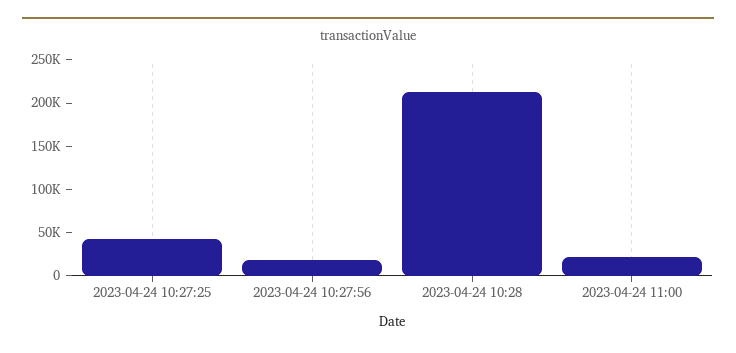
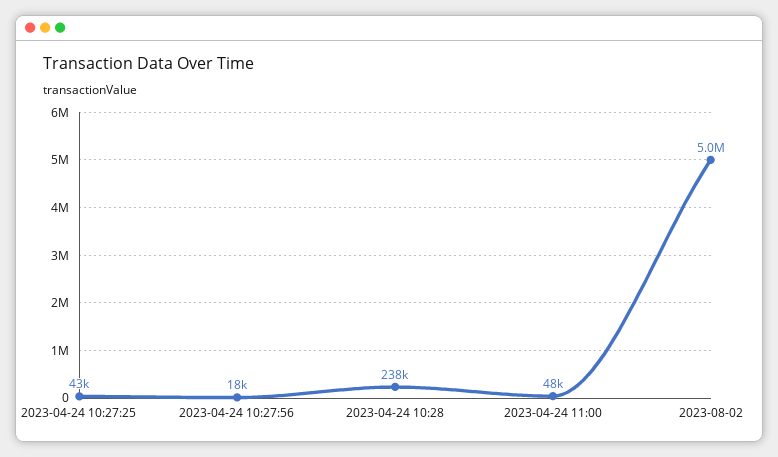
2023-04-24 10:28: 210000 -> 238000
2023-04-24 11:00: 20000 -> 48000
2023-08-02: none -> 5000000

